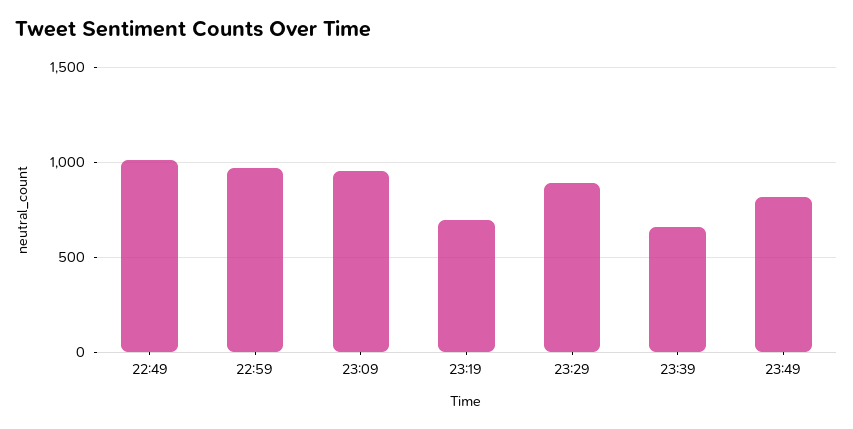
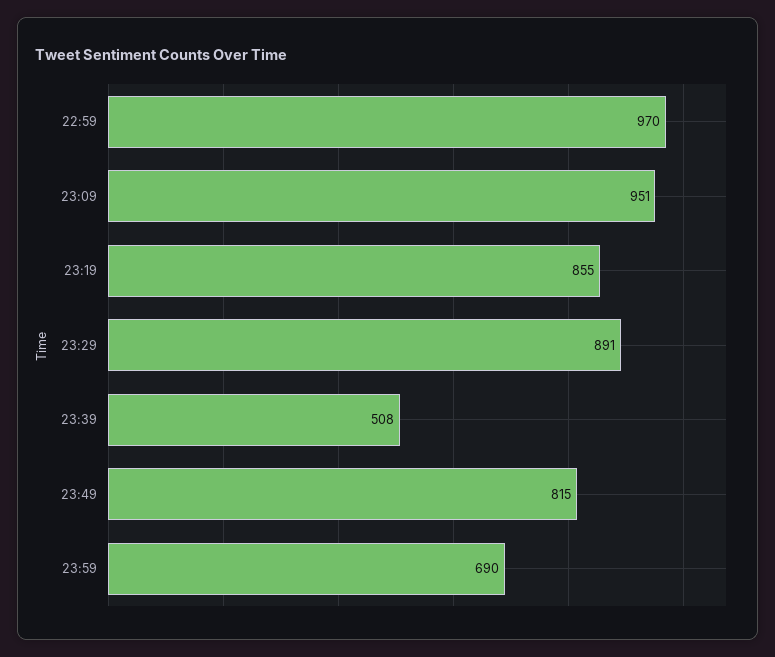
22:49: 1000 -> none
23:19: 700 -> 855
23:39: 650 -> 508
23:59: none -> 690

